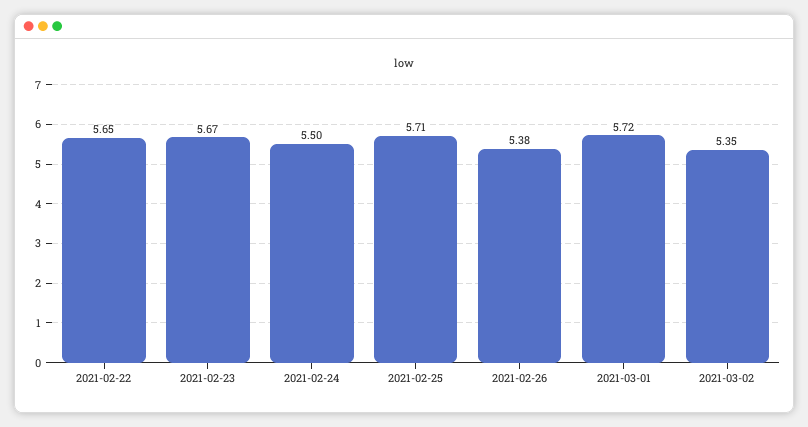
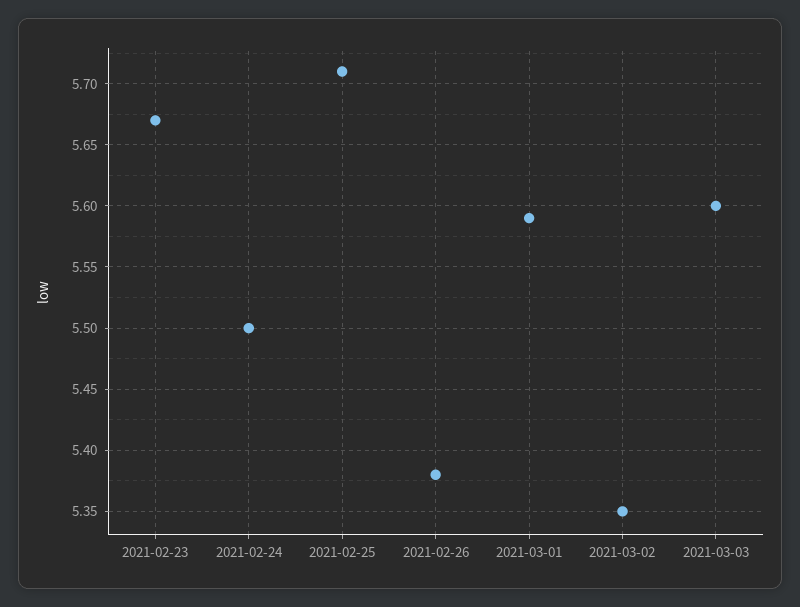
2021-02-22: 5.65 -> none
2021-03-01: 5.72 -> 5.59
2021-03-03: none -> 5.6

